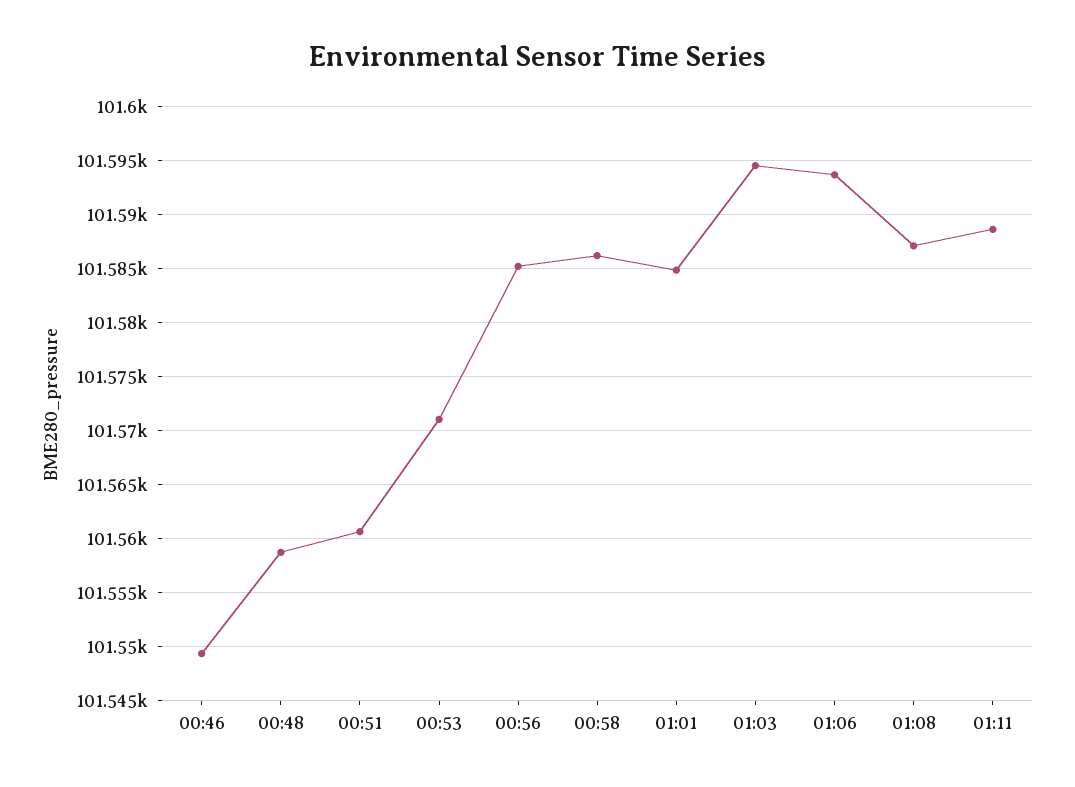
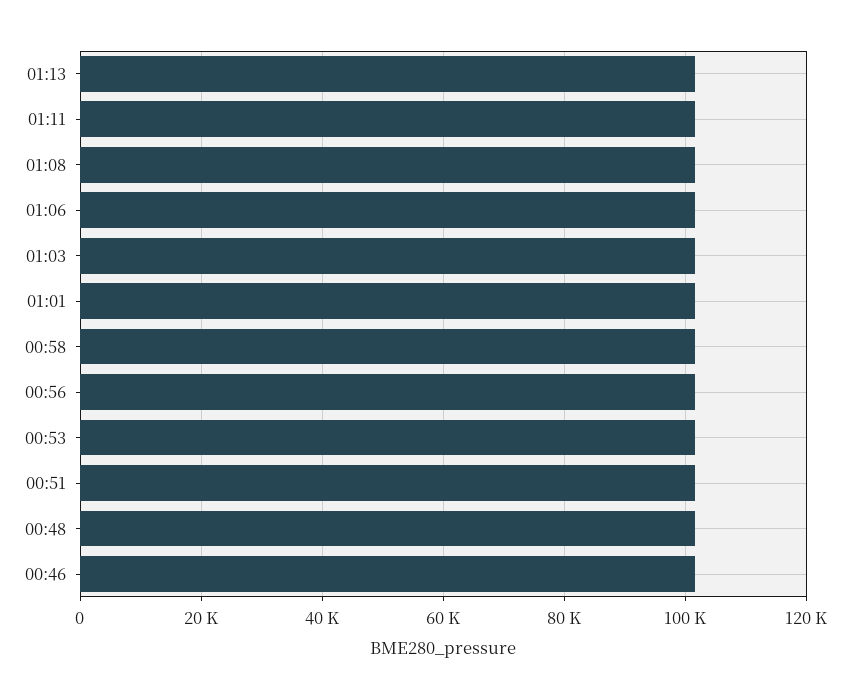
01:13: none -> 102000

